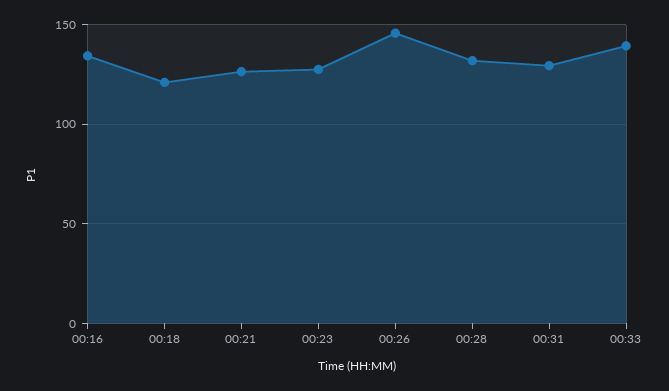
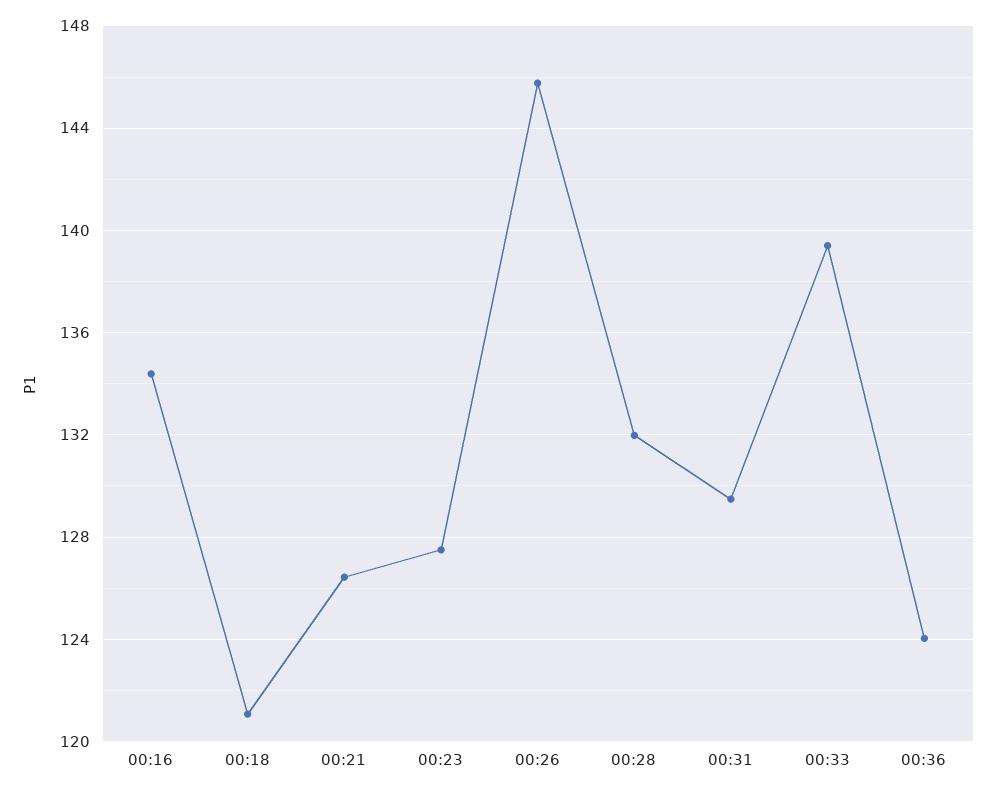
00:36: none -> 124

